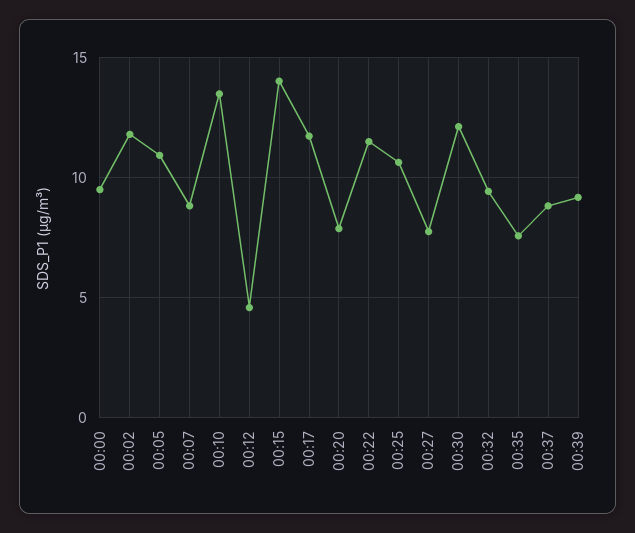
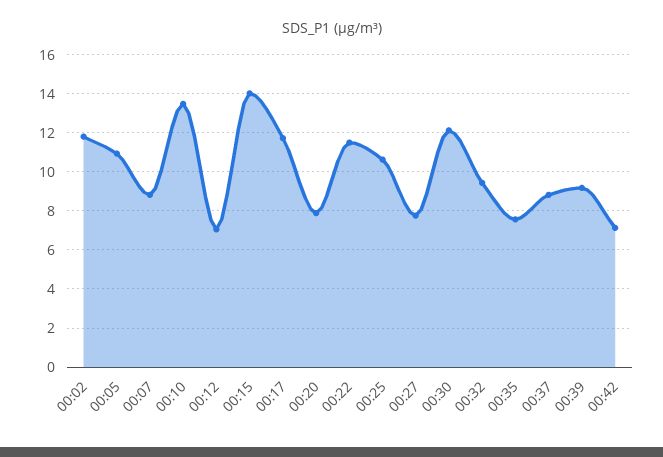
00:00: 9.5 -> none
00:12: 4.5 -> 7
00:42: none -> 7

